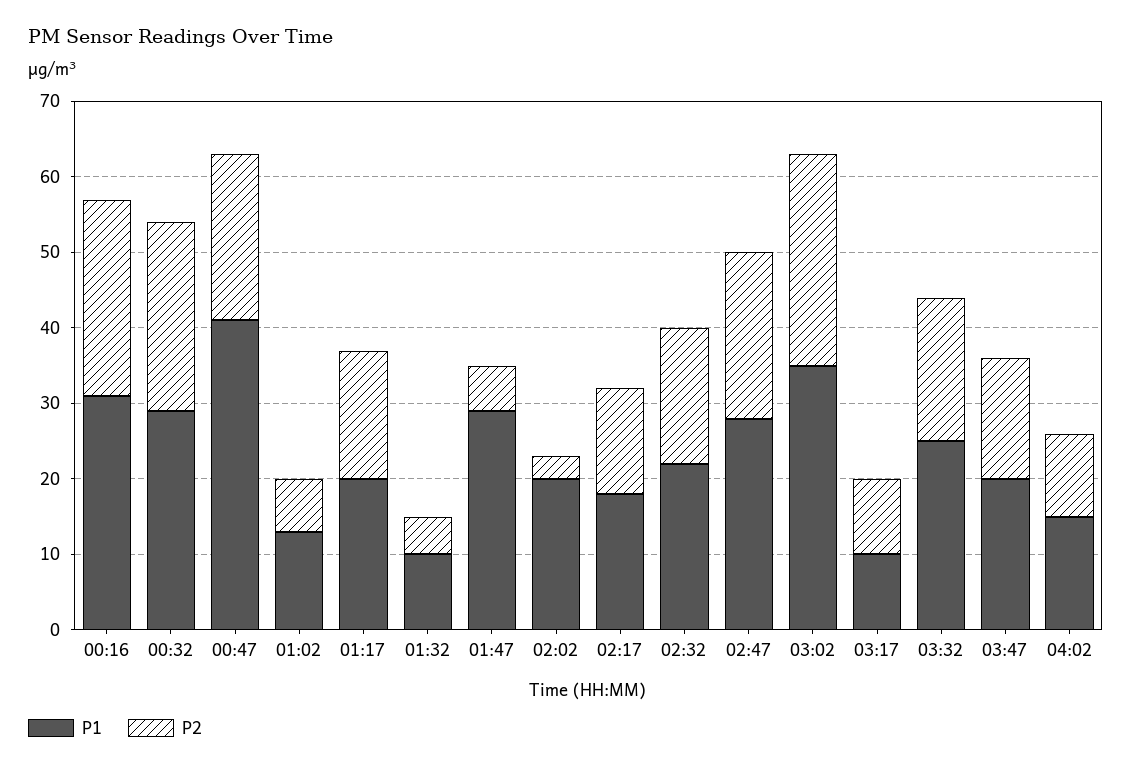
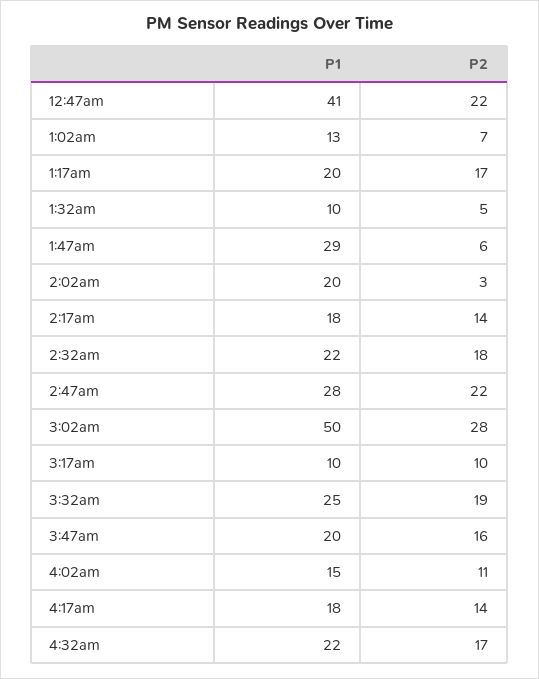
P1, 00:16: 30 -> none
P2, 00:16: 25 -> none
P1, 00:32: 30 -> none
P2, 00:32: 25 -> none
P1, 03:02: 35 -> 50
P1, 4:17am: none -> 18
P2, 4:17am: none -> 14
P1, 4:32am: none -> 22
P2, 4:32am: none -> 17

